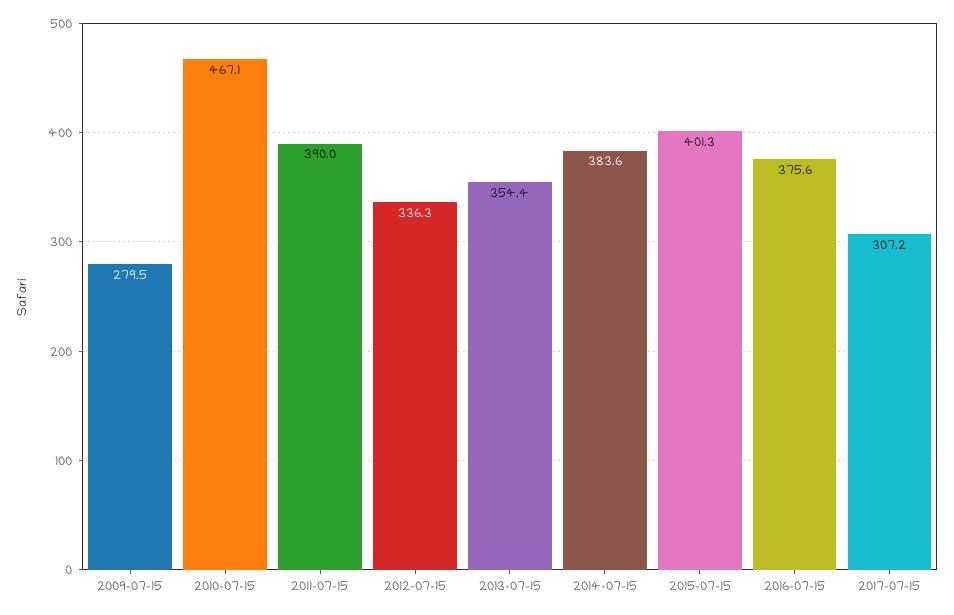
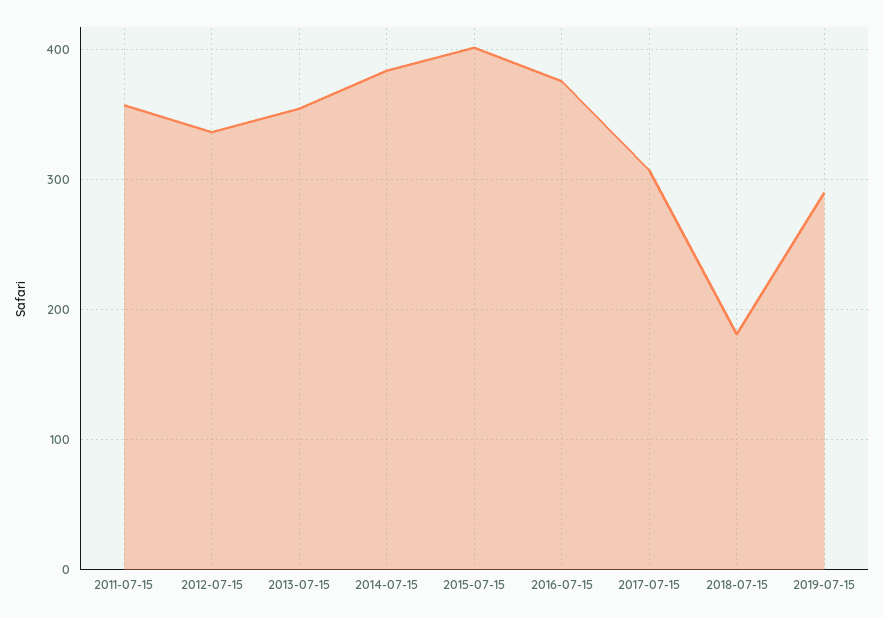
2009-07-15: 279.5 -> none
2010-07-15: 467.1 -> none
2011-07-15: 390 -> 360
2018-07-15: none -> 180
2019-07-15: none -> 290

